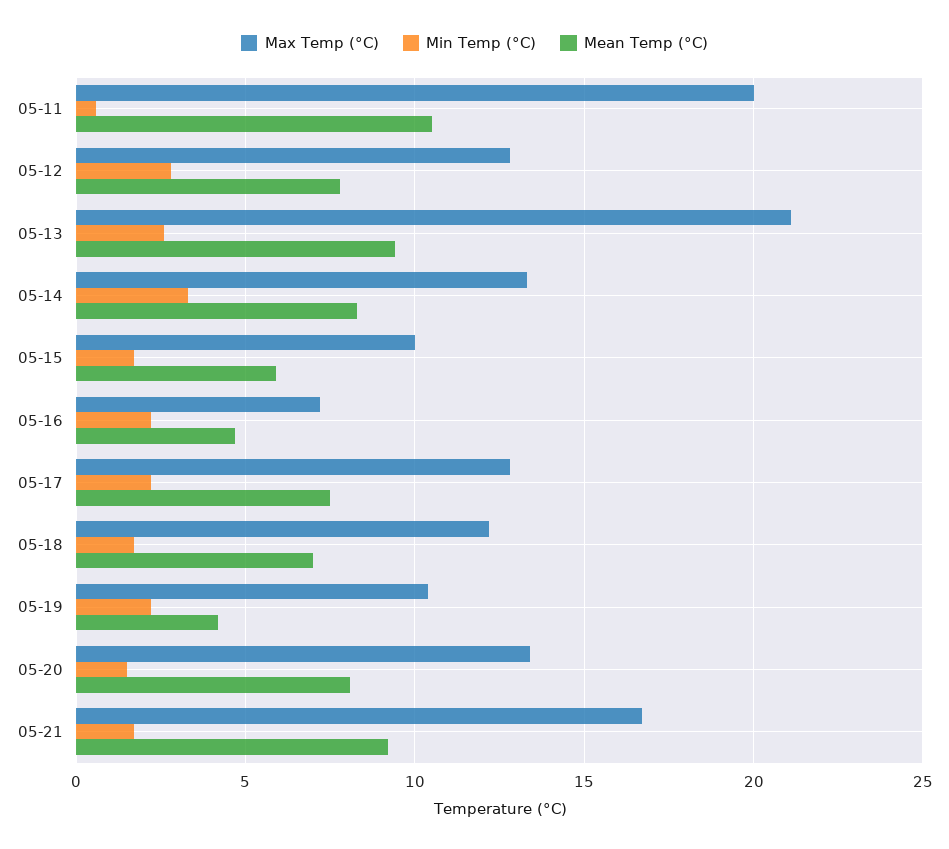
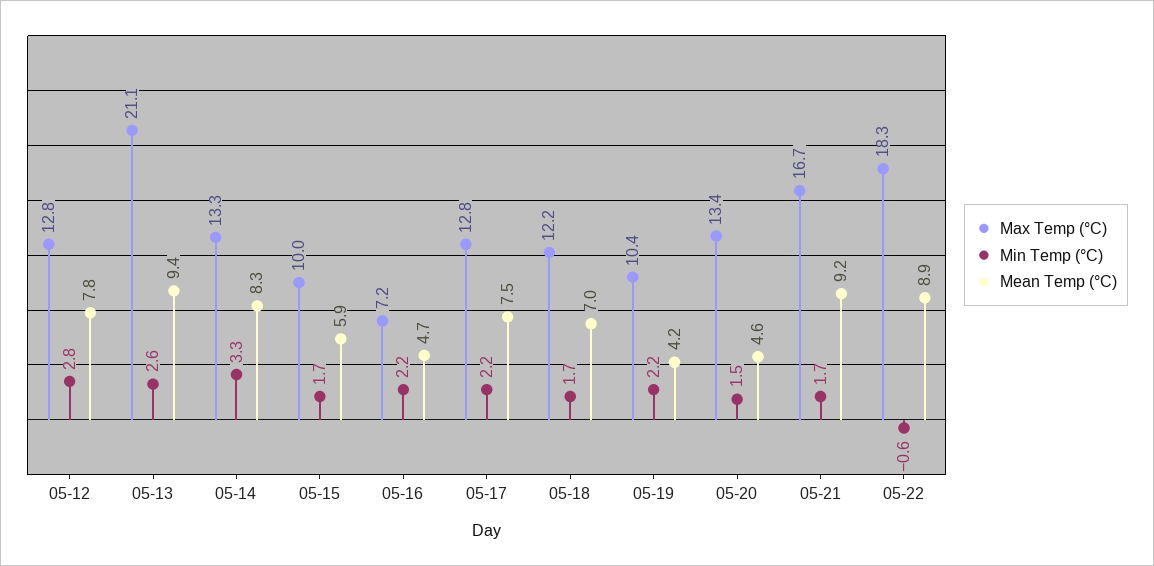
Max Temp (°C), 05-11: 20 -> none
Min Temp (°C), 05-11: 0.5 -> none
Mean Temp (°C), 05-11: 10.5 -> none
Mean Temp (°C), 05-20: 8 -> 4.6
Max Temp (°C), 05-22: none -> 18.3
Min Temp (°C), 05-22: none -> -0.6
Mean Temp (°C), 05-22: none -> 8.9

